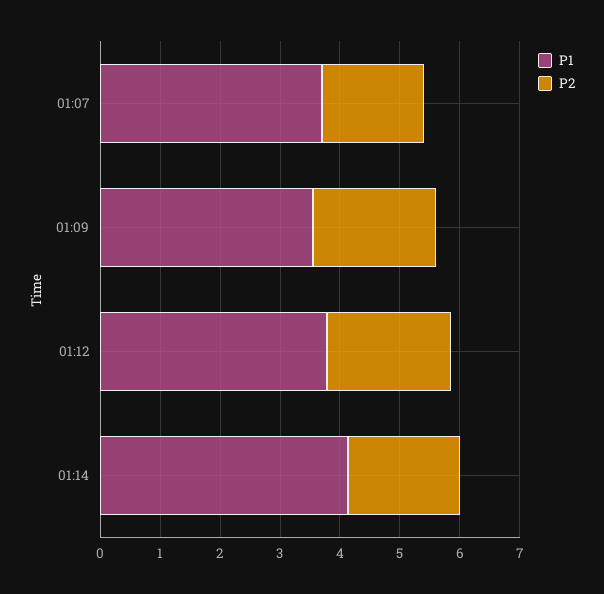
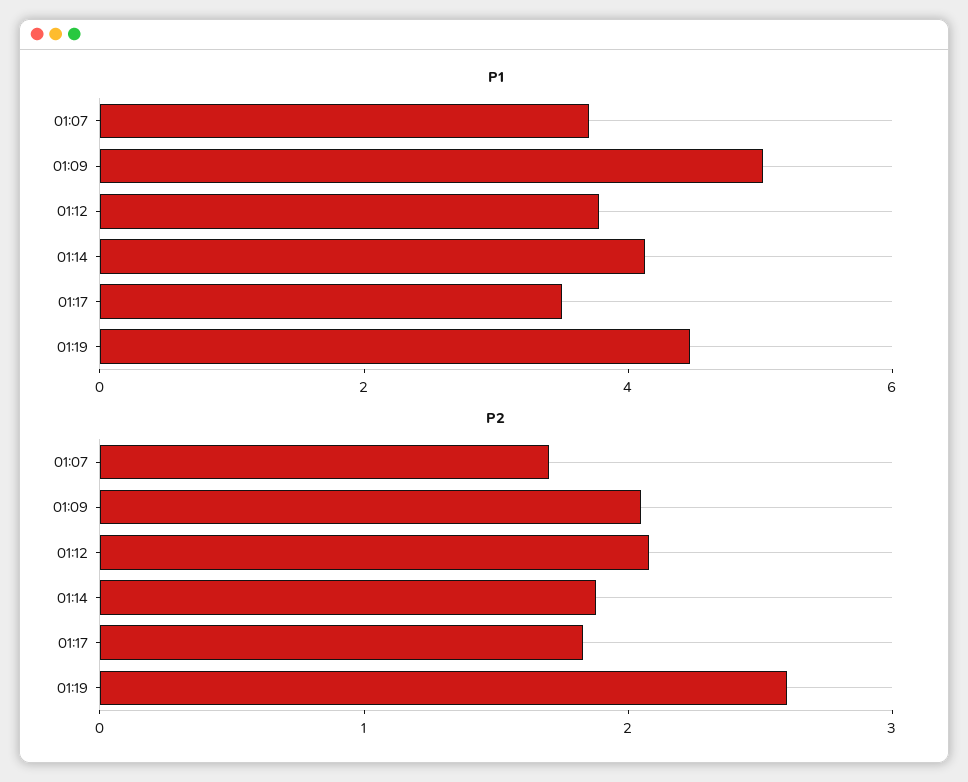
P1, 01:09: 3.6 -> 5
P1, 01:17: none -> 3.5
P1, 01:19: none -> 4.5
P2, 01:17: none -> 1.8
P2, 01:19: none -> 2.6

